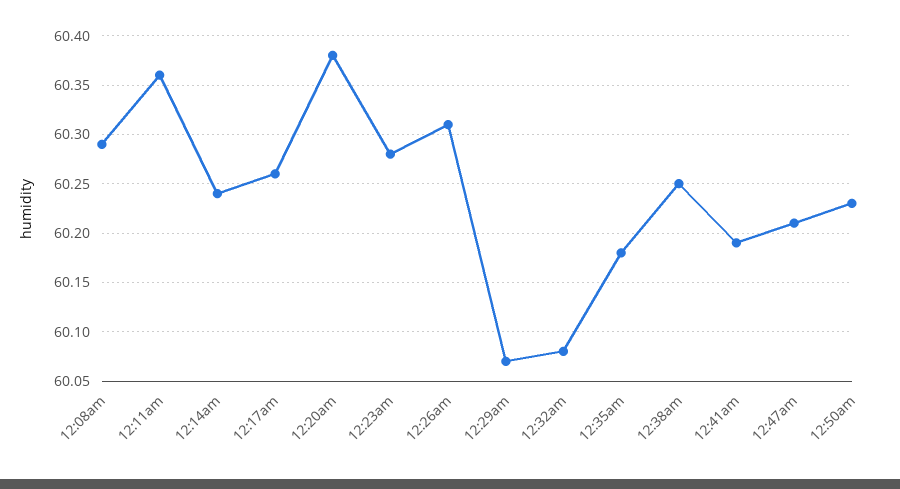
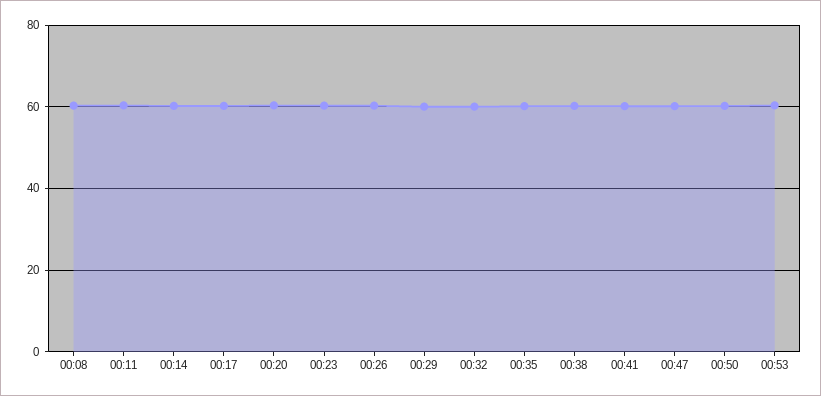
00:53: none -> 60

